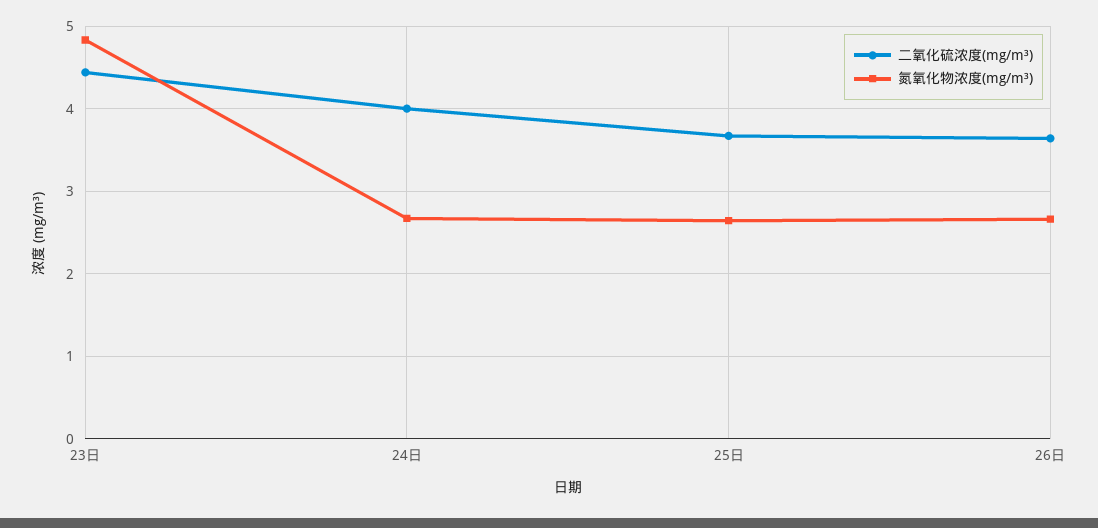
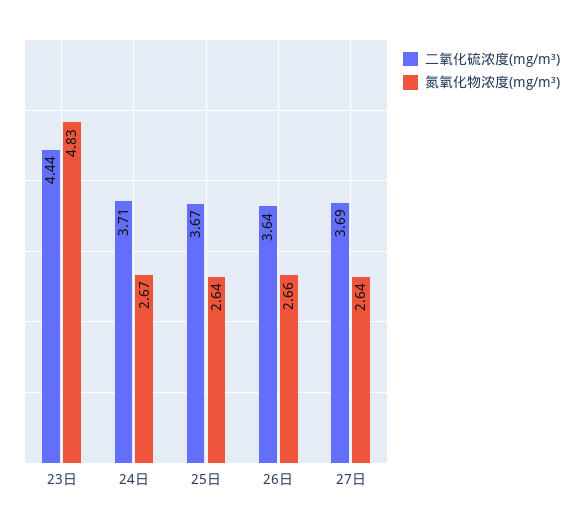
二氧化硫浓度(mg/m³), 24日: 4 -> 3.71
二氧化硫浓度(mg/m³), 27日: none -> 3.69
氮氧化物浓度(mg/m³), 27日: none -> 2.64

